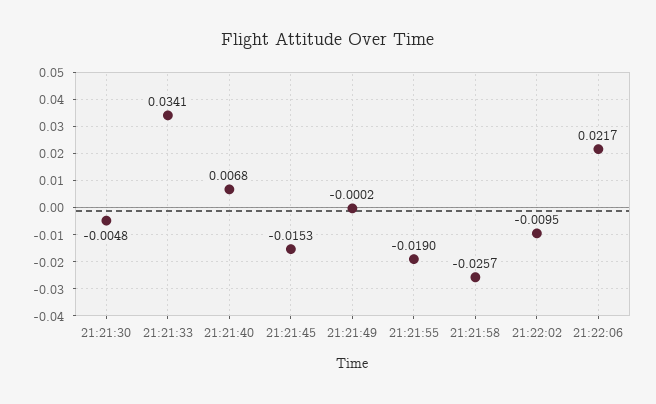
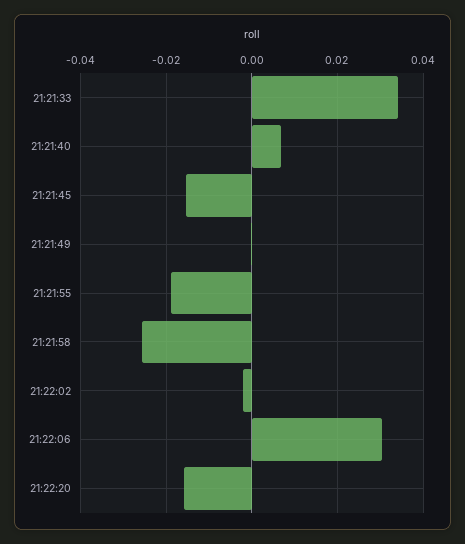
21:21:30: -0.0048 -> none
21:22:02: -0.0095 -> -0.002
21:22:06: 0.0217 -> 0.03
21:22:20: none -> -0.016

